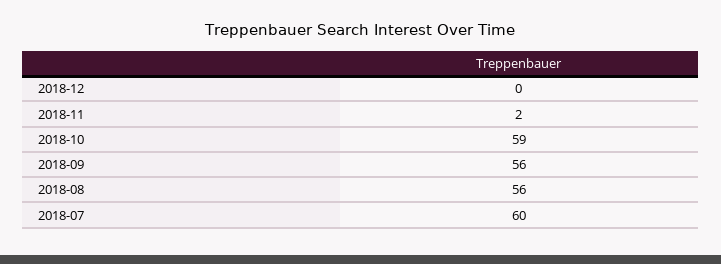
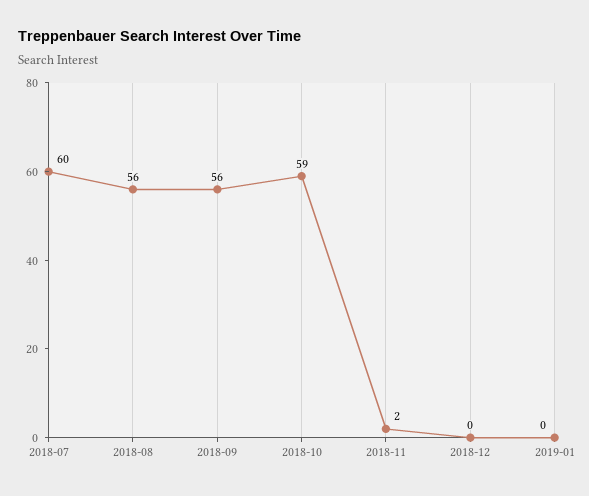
2019-01: none -> 0

